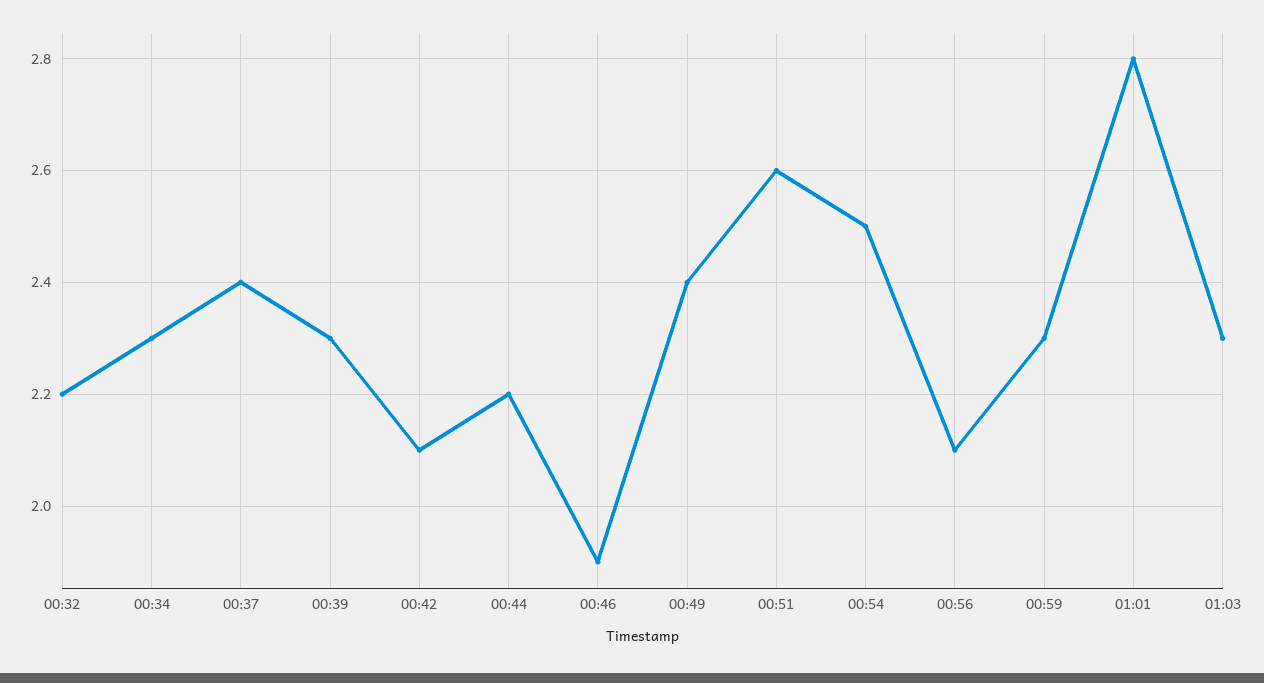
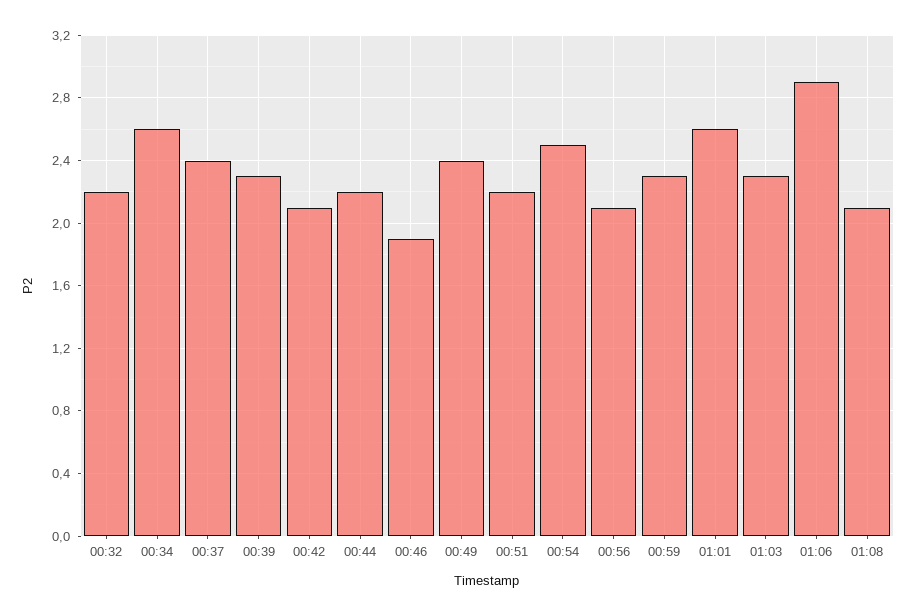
00:34: 2.3 -> 2.6
00:51: 2.6 -> 2.2
01:01: 2.8 -> 2.6
01:06: none -> 2.9
01:08: none -> 2.1

